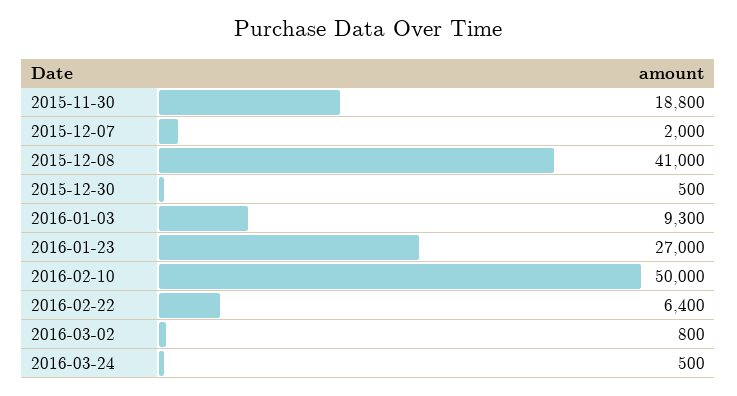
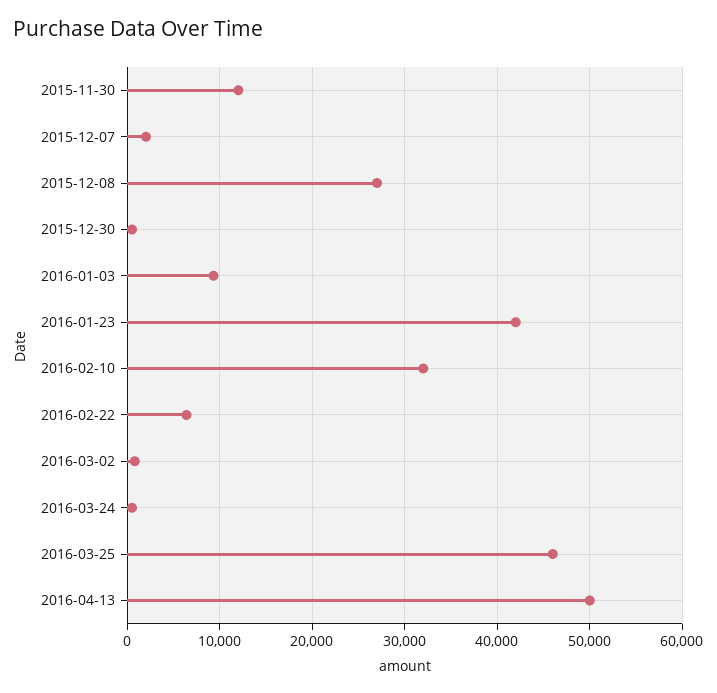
2015-11-30: 18800 -> 12000
2015-12-08: 41000 -> 27000
2016-01-23: 27000 -> 42000
2016-02-10: 50000 -> 32000
2016-03-25: none -> 46000
2016-04-13: none -> 50000

